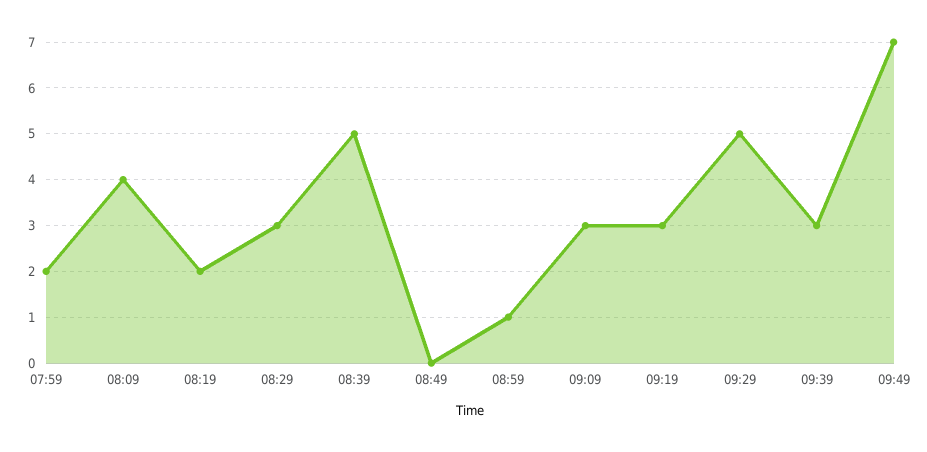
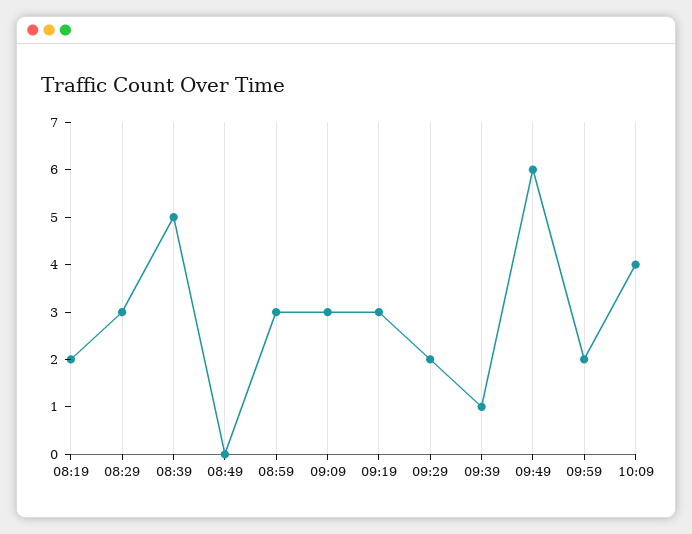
07:59: 2 -> none
08:09: 4 -> none
08:59: 1 -> 3
09:29: 5 -> 2
09:39: 3 -> 1
09:49: 7 -> 6
09:59: none -> 2
10:09: none -> 4

